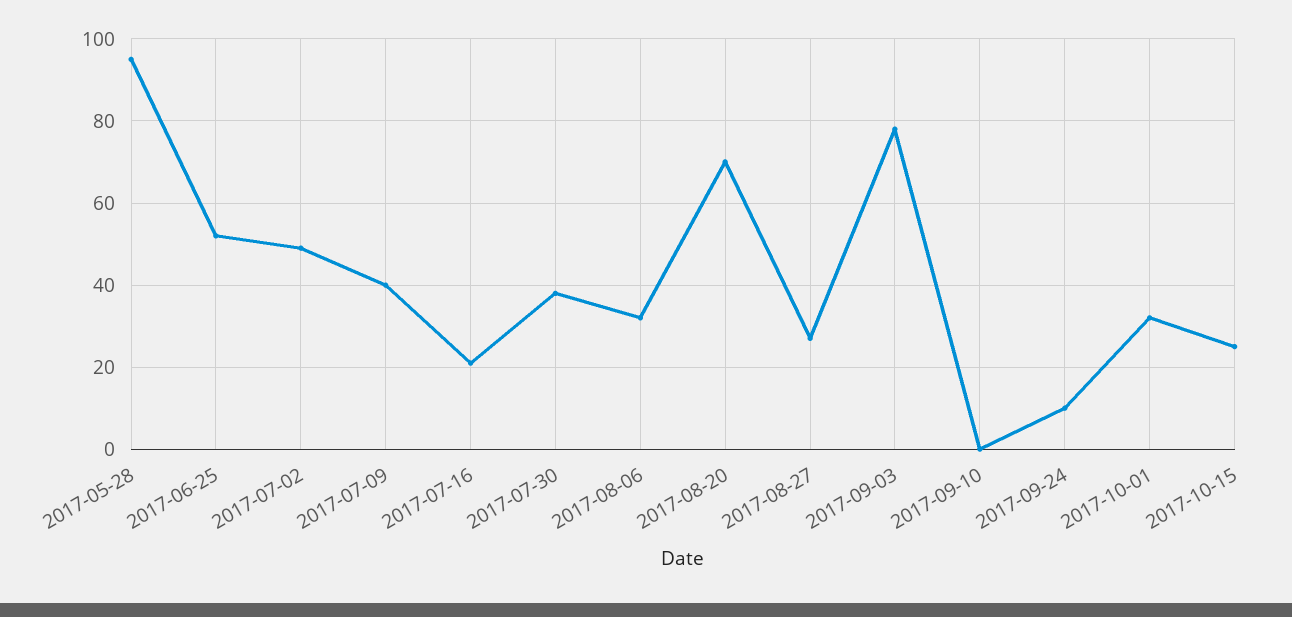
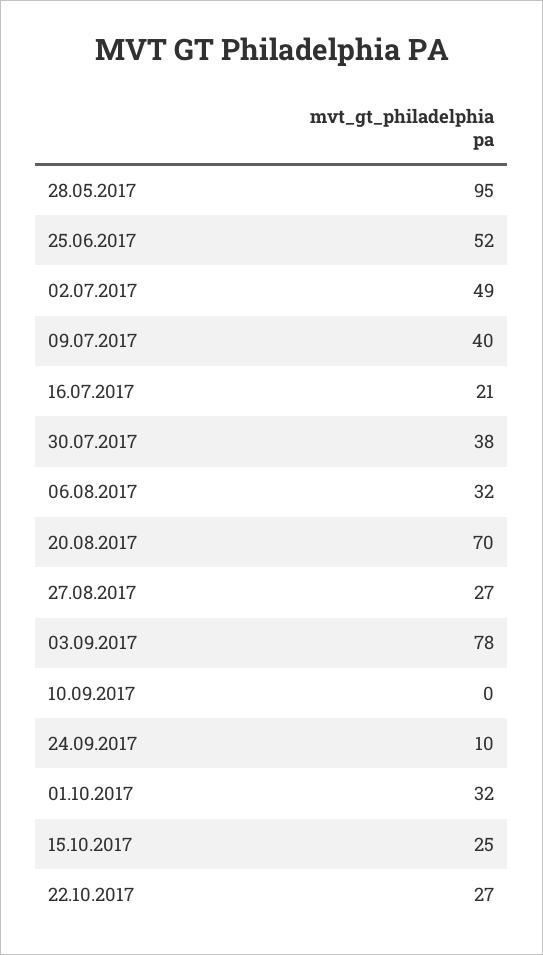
22.10.2017: none -> 27

